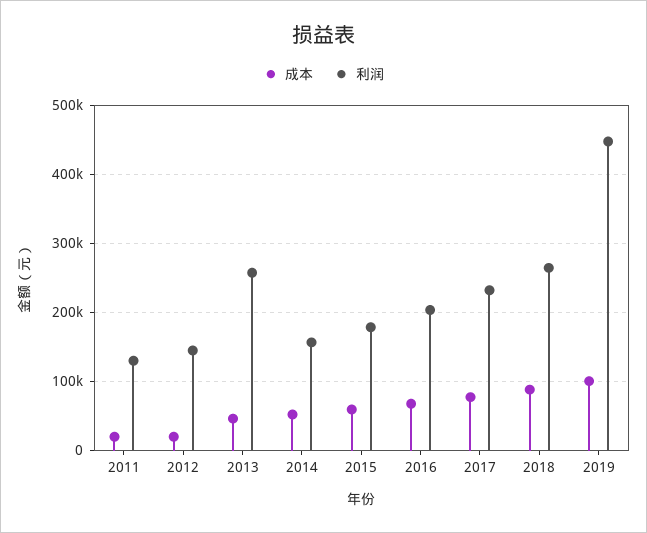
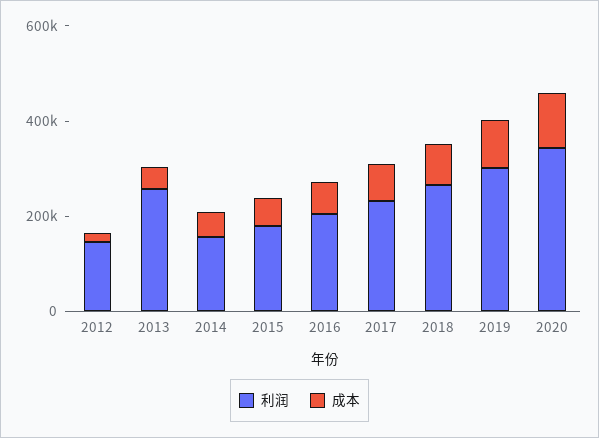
成本, 2011: 20000 -> none
利润, 2011: 130000 -> none
利润, 2019: 450000 -> 300000
利润, 2020: none -> 350000
成本, 2020: none -> 100000

